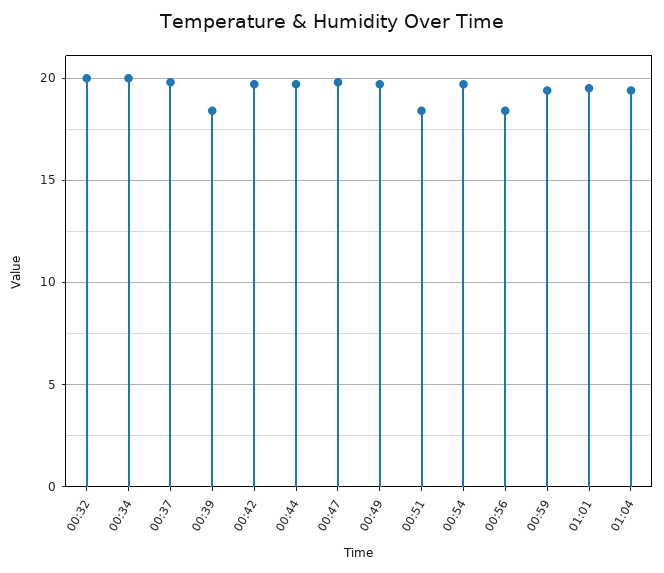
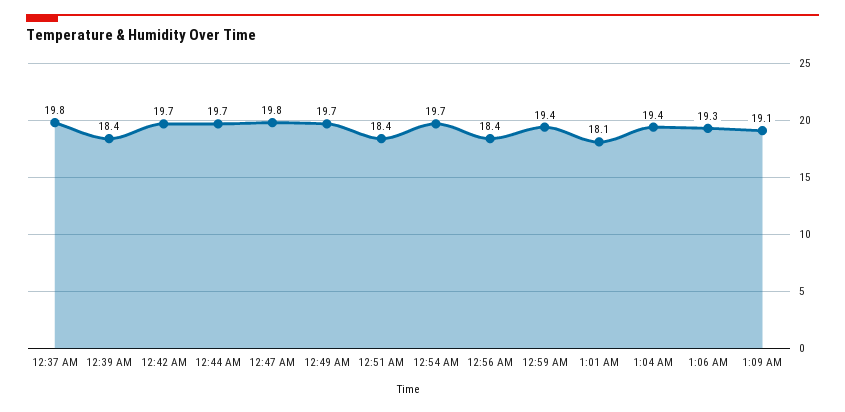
00:32: 20 -> none
00:34: 20 -> none
01:01: 19.5 -> 18.1
1:06 AM: none -> 19.3
1:09 AM: none -> 19.1

